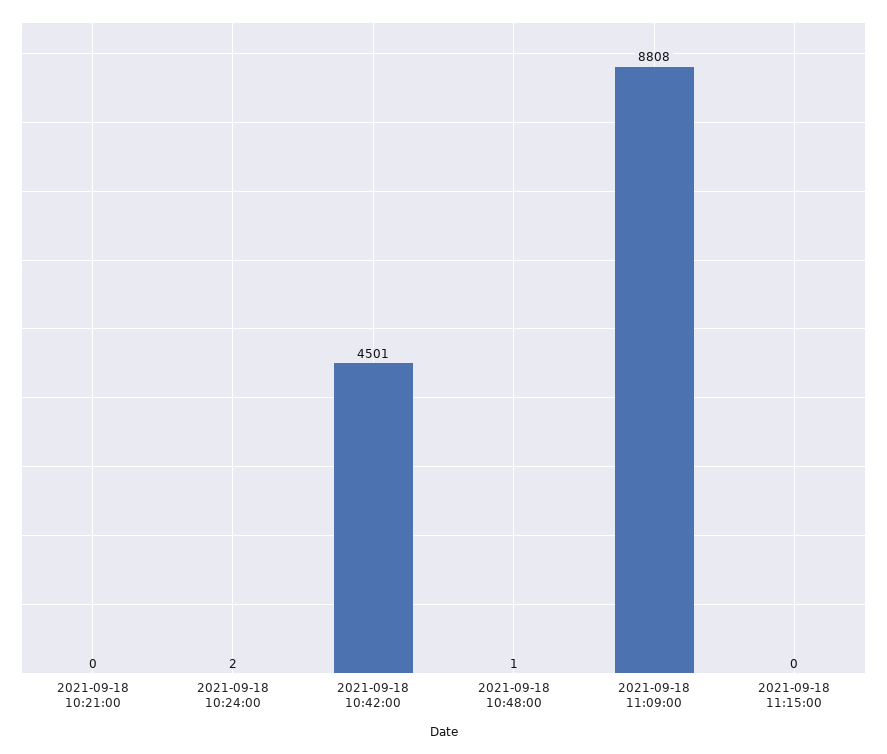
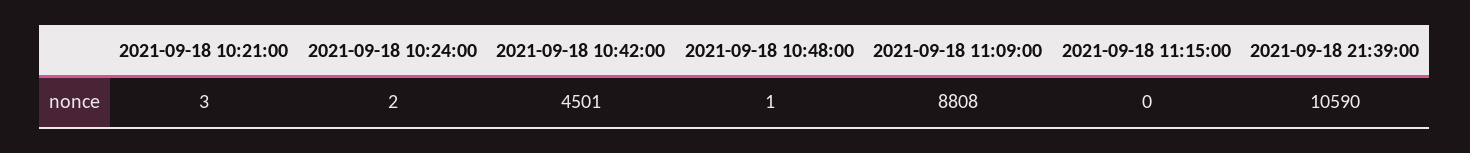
2021-09-18 10:21:00: 0 -> 3
2021-09-18 21:39:00: none -> 10590

